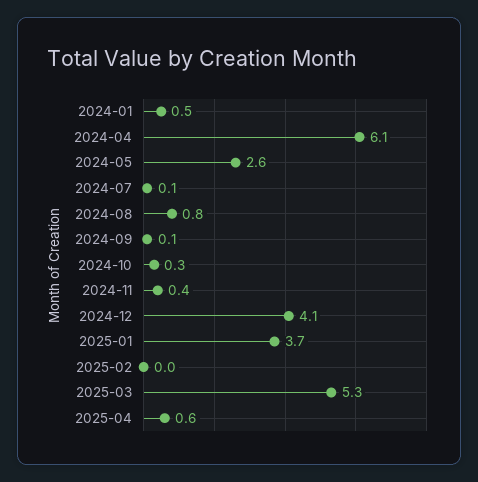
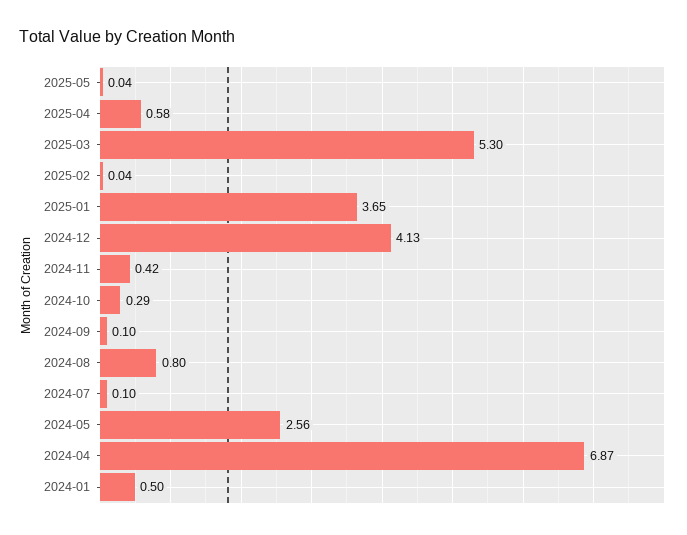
2024-04: 6.1 -> 6.87
2025-05: none -> 0.04

